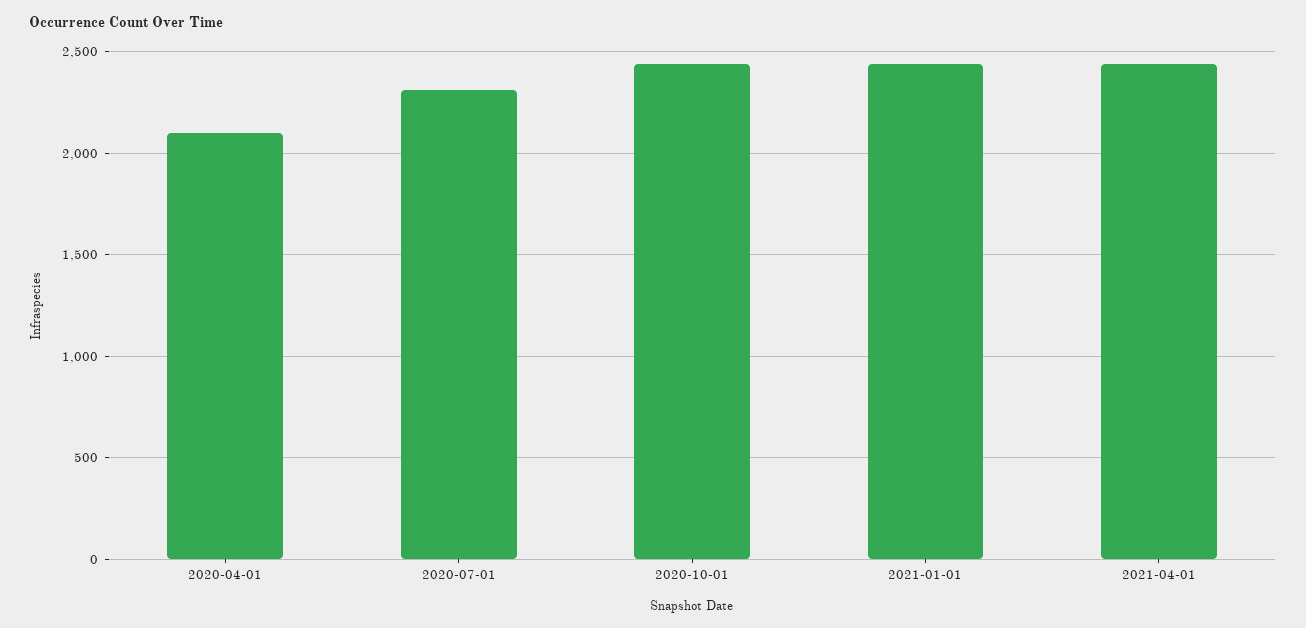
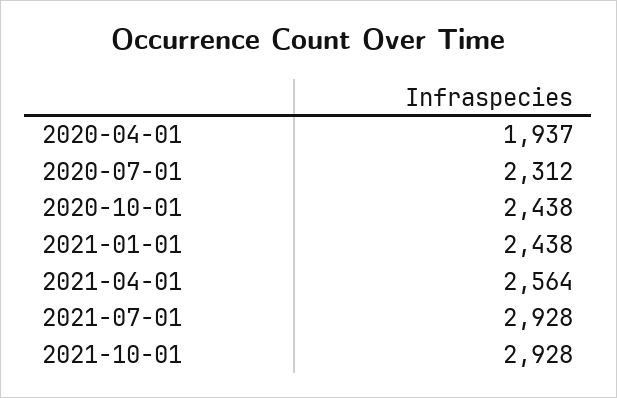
2020-04-01: 2100 -> 1937
2021-04-01: 2450 -> 2564
2021-07-01: none -> 2928
2021-10-01: none -> 2928

